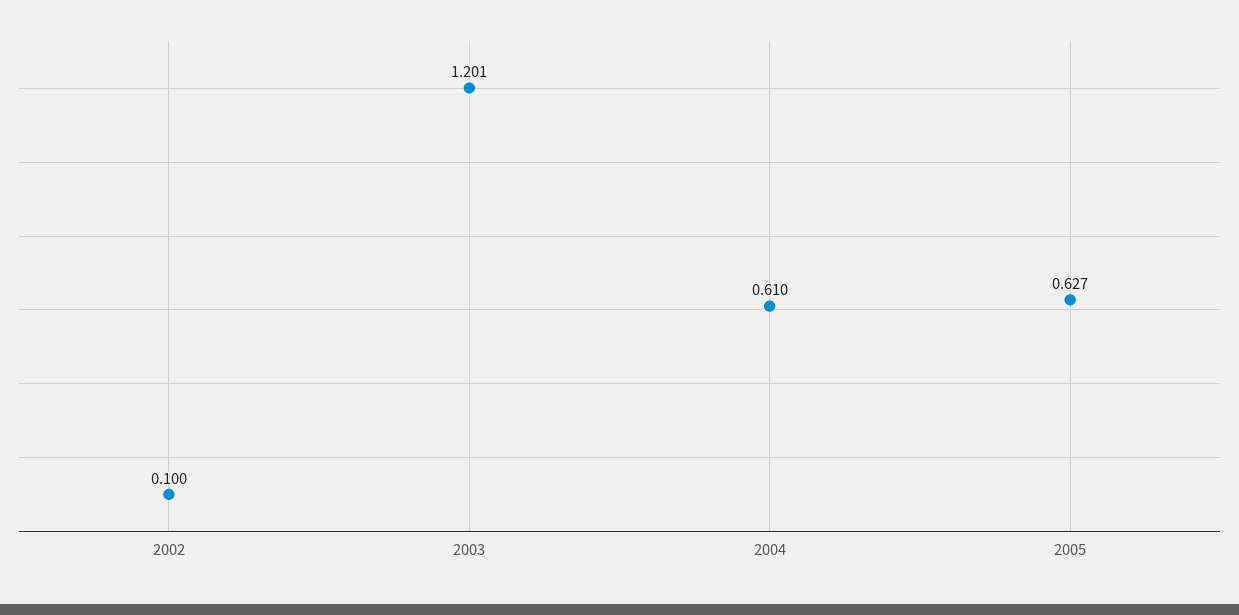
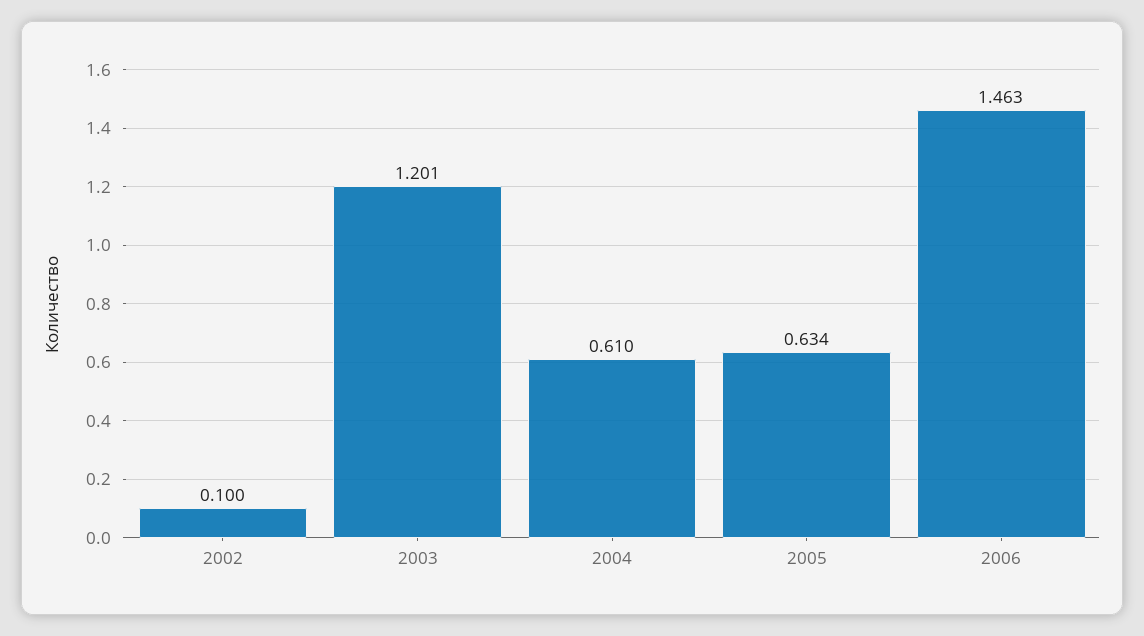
2005: 0.627 -> 0.634
2006: none -> 1.463

